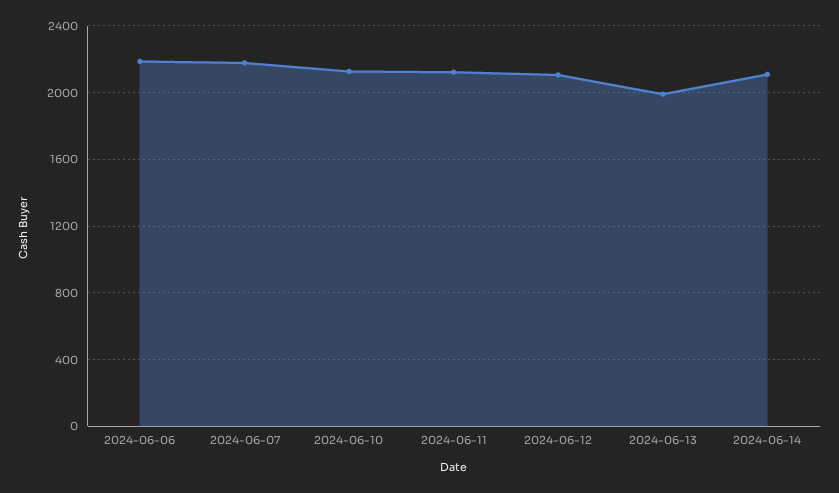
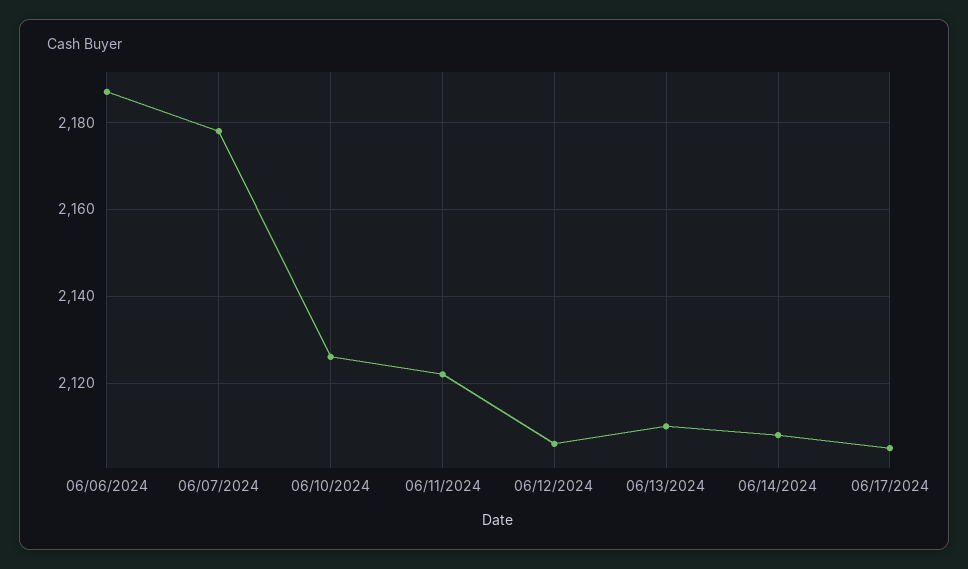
2024-06-13: 2000 -> 2110
06/17/2024: none -> 2105

